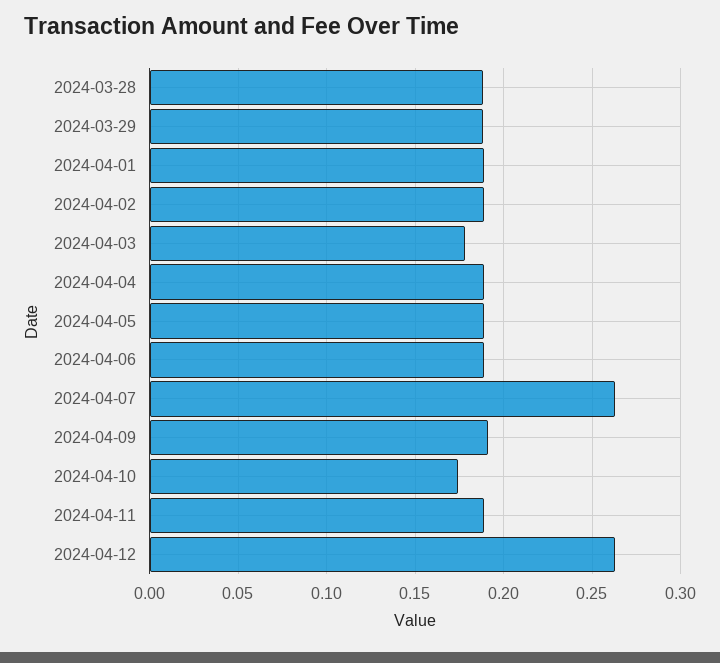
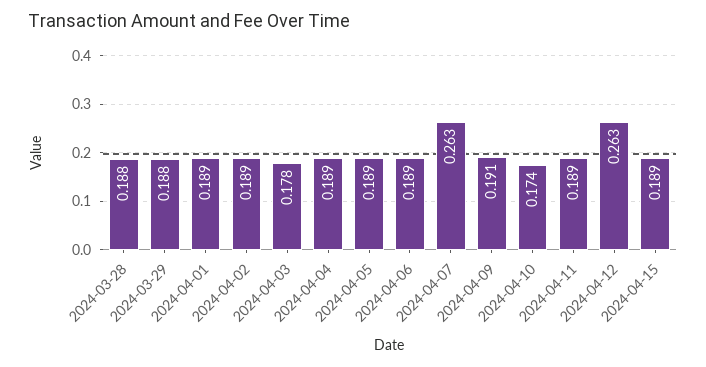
2024-04-15: none -> 0.189

